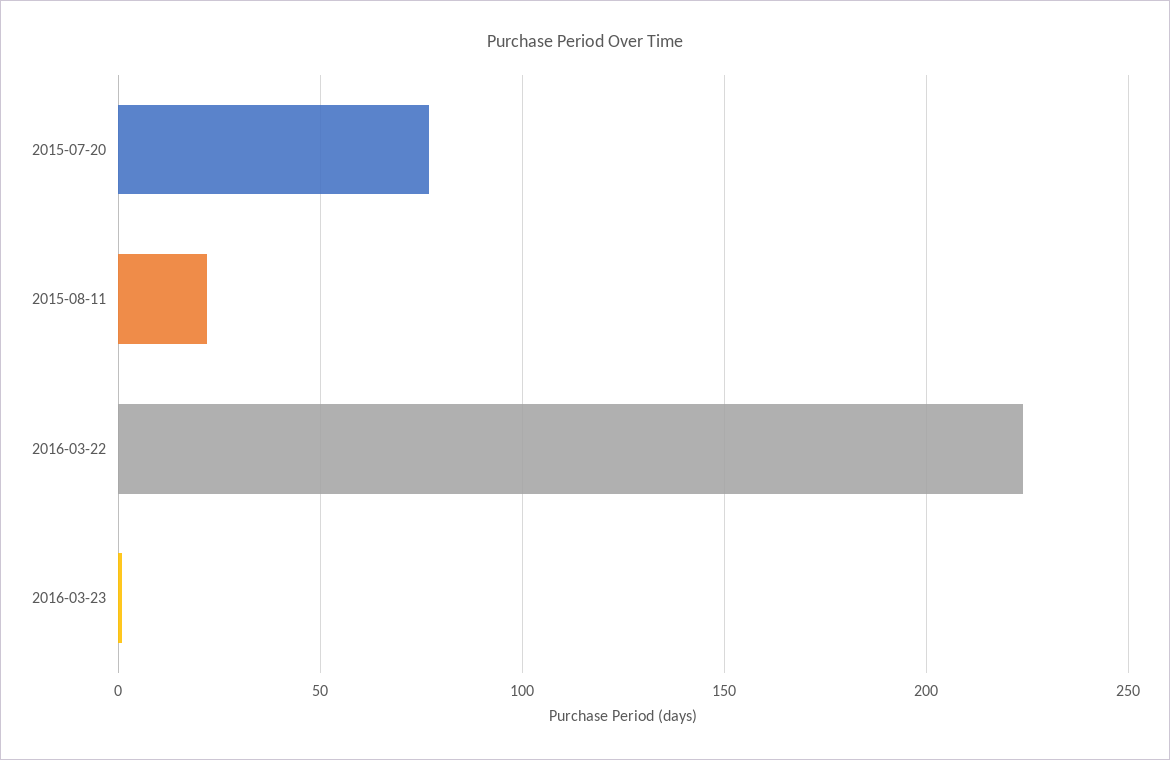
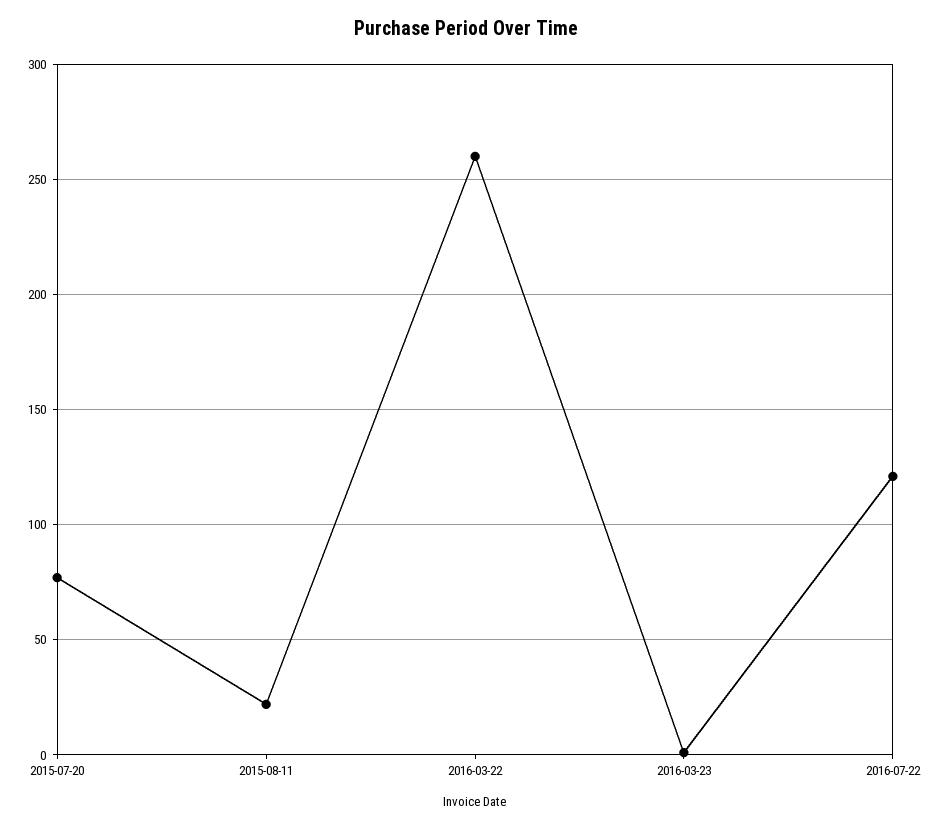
2016-03-22: 225 -> 260
2016-07-22: none -> 120

